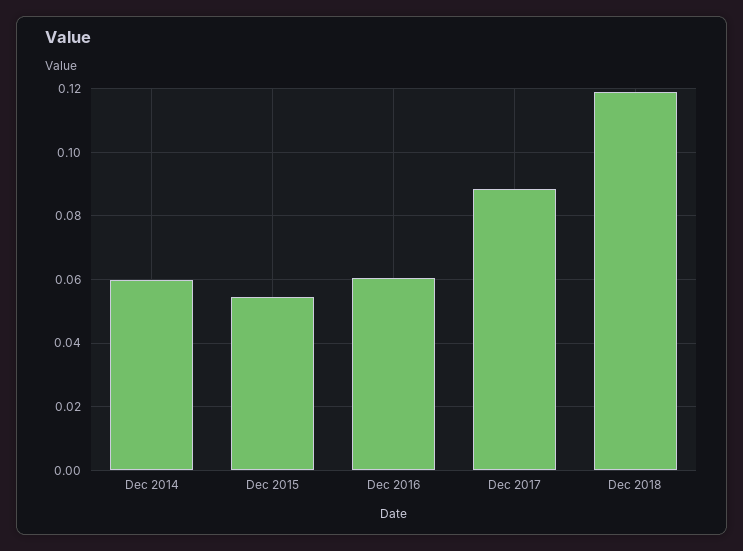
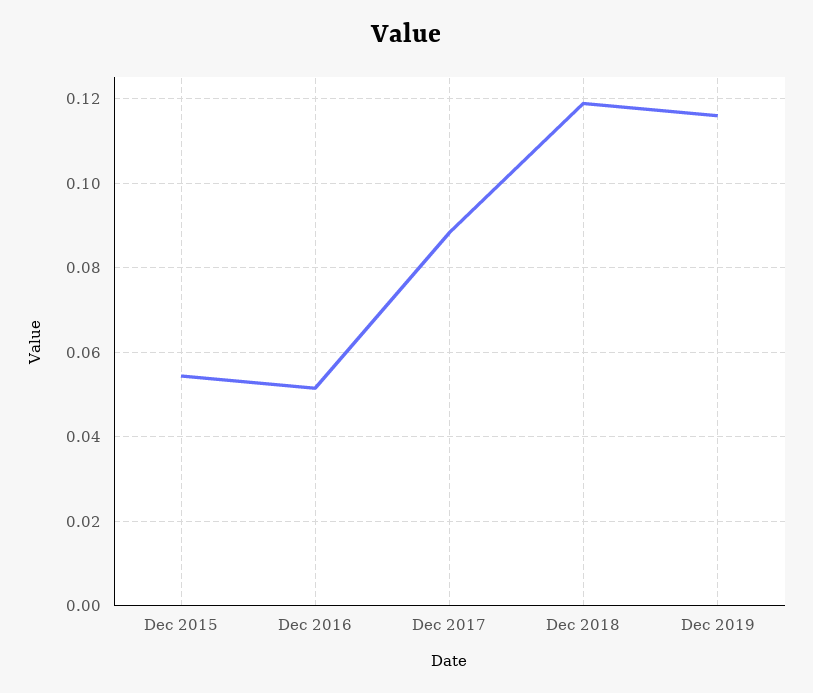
Dec 2014: 0.06 -> none
Dec 2016: 0.06 -> 0.052
Dec 2019: none -> 0.116

